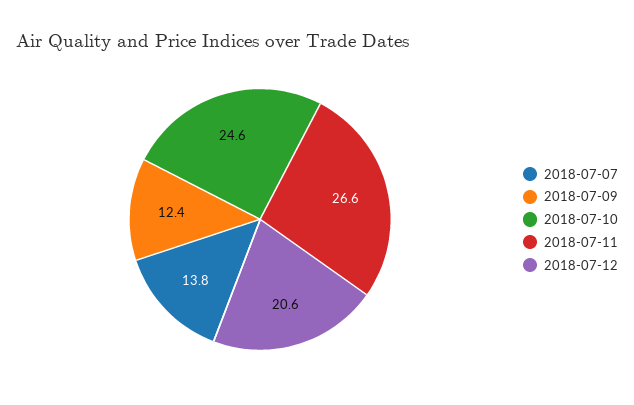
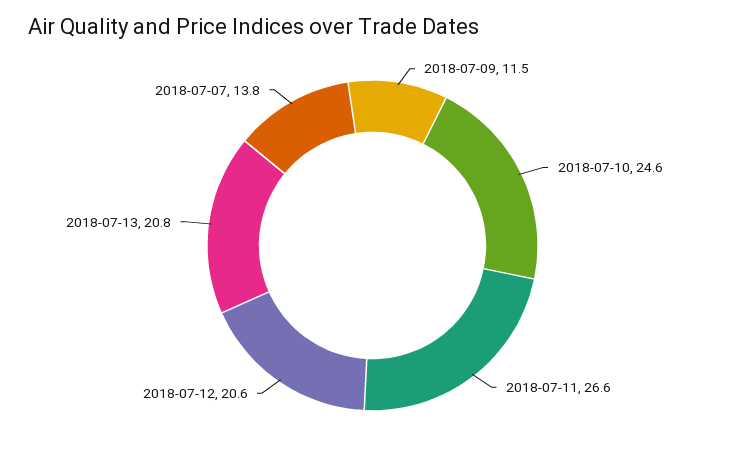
2018-07-09: 12.4 -> 11.5
2018-07-13: none -> 20.8

